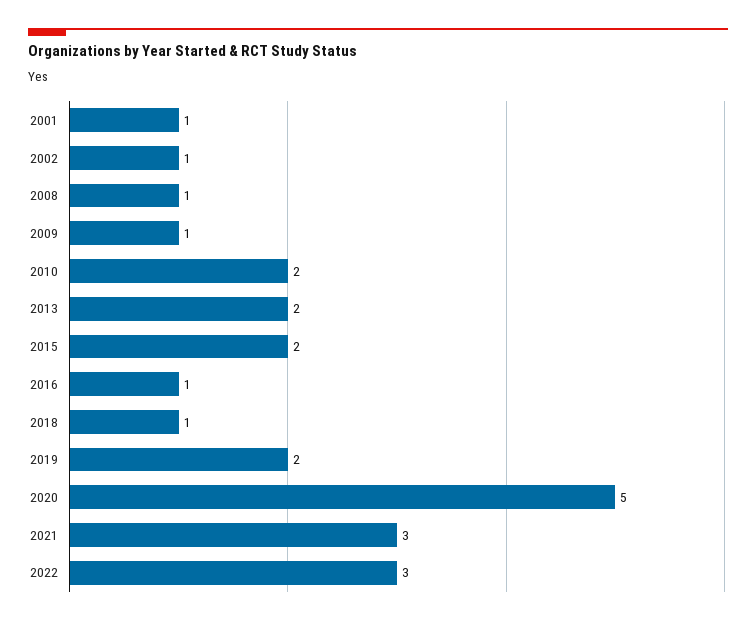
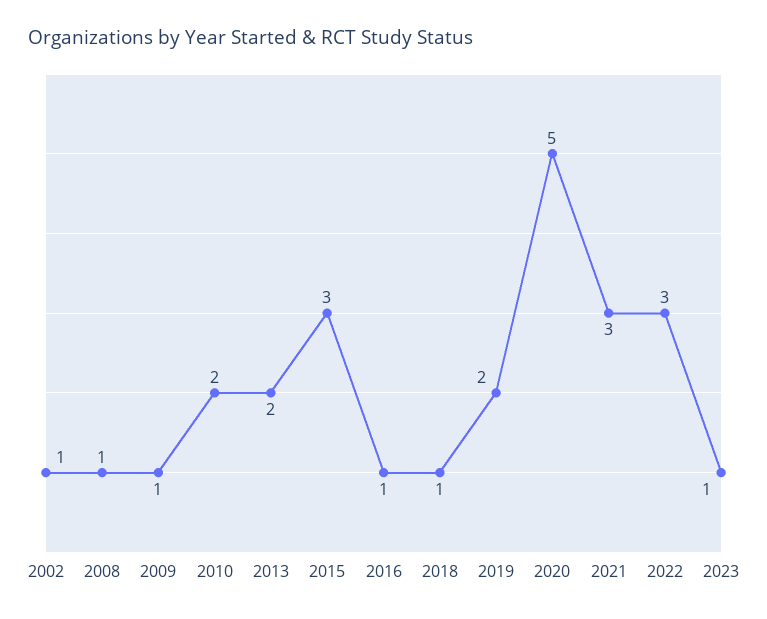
2001: 1 -> none
2015: 2 -> 3
2023: none -> 1

